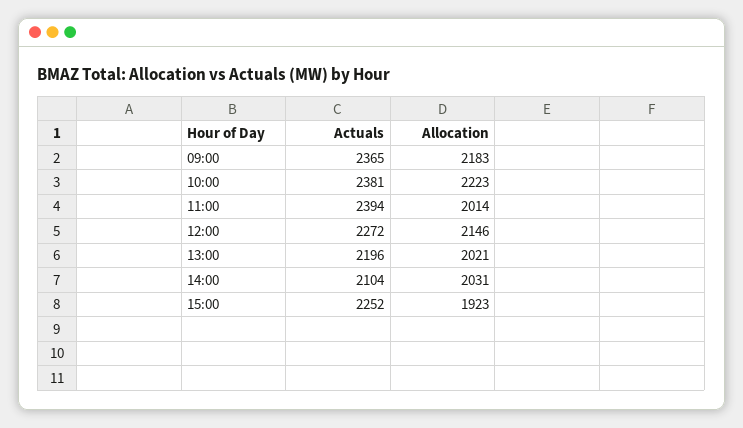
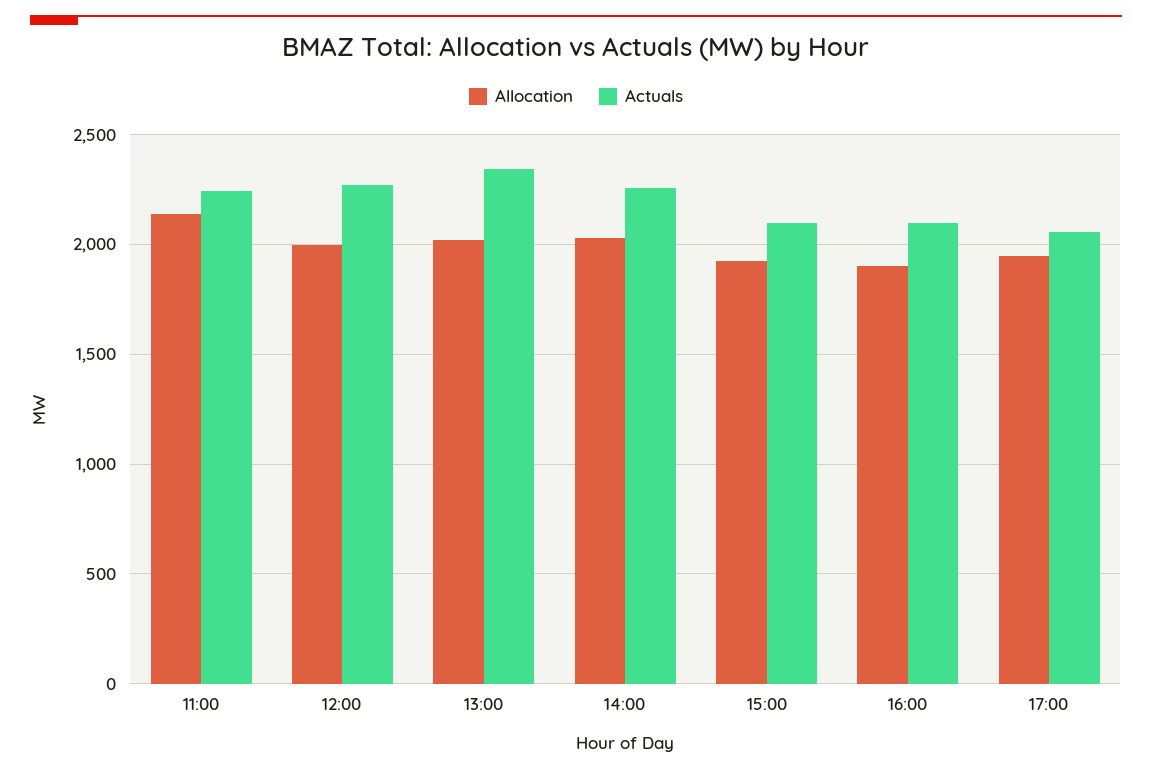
Actuals, 09:00: 2365 -> none
Allocation, 09:00: 2183 -> none
Actuals, 10:00: 2381 -> none
Allocation, 10:00: 2223 -> none
Actuals, 11:00: 2394 -> 2250
Allocation, 11:00: 2014 -> 2150
Allocation, 12:00: 2146 -> 2000
Actuals, 13:00: 2196 -> 2350
Actuals, 14:00: 2104 -> 2250
Actuals, 15:00: 2252 -> 2100
Allocation, 16:00: none -> 1900
Actuals, 16:00: none -> 2100
Allocation, 17:00: none -> 1950
Actuals, 17:00: none -> 2050

